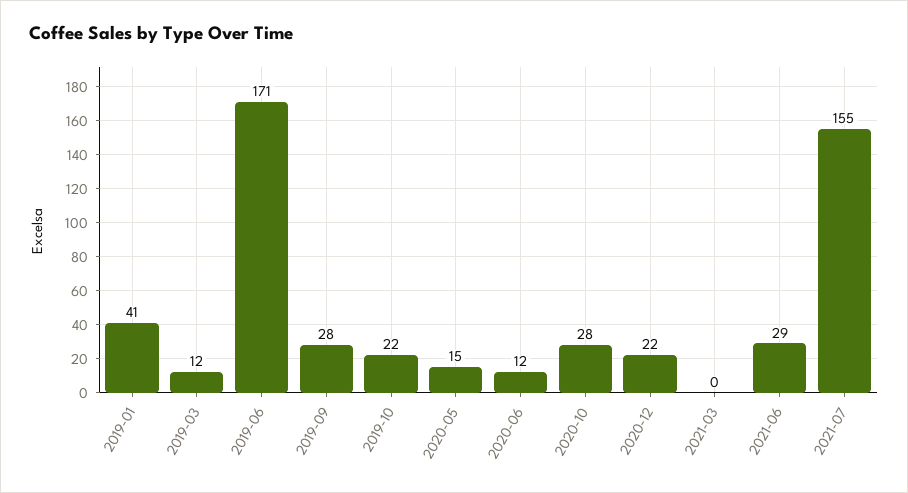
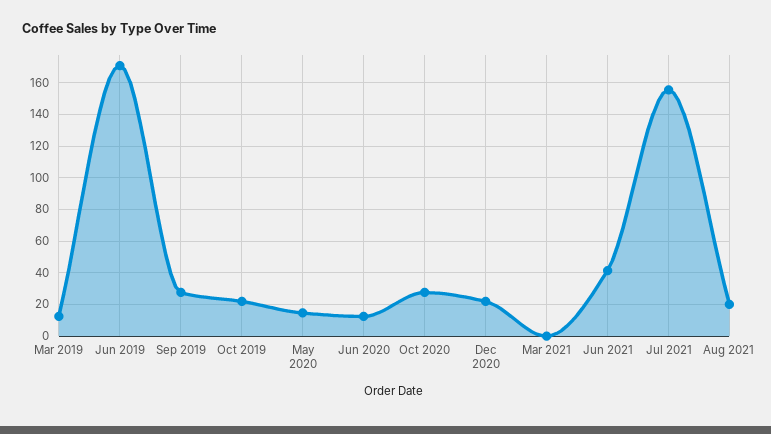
2019-01: 41 -> none
2021-06: 29 -> 40
Aug 2021: none -> 20

